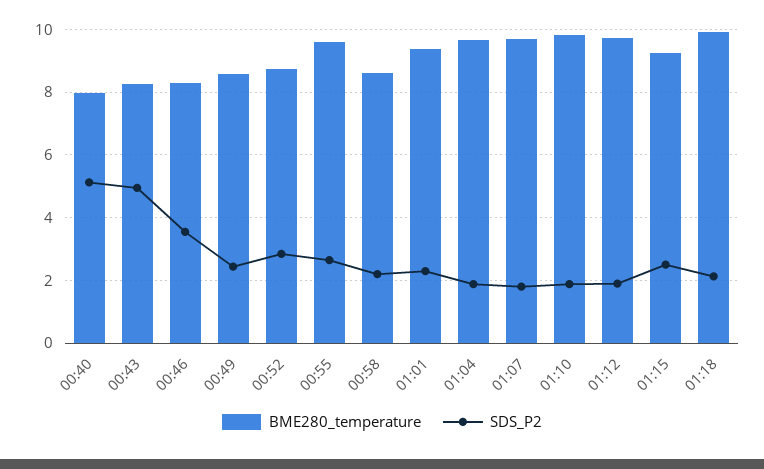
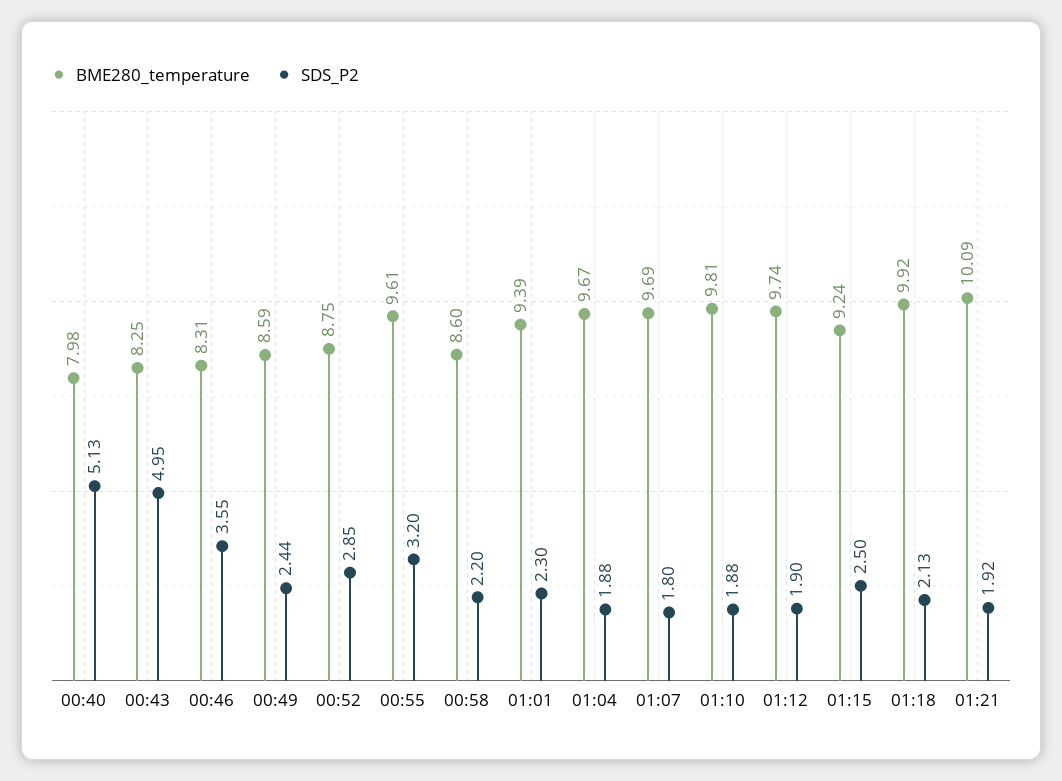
SDS_P2, 00:55: 2.6 -> 3.2
BME280_temperature, 01:21: none -> 10.09
SDS_P2, 01:21: none -> 1.92

